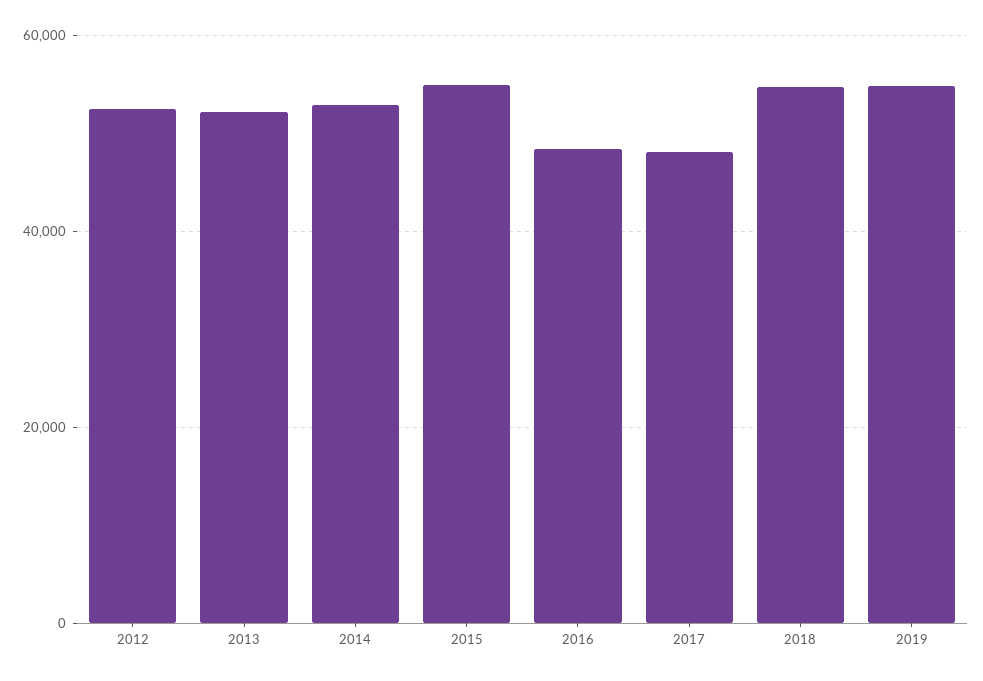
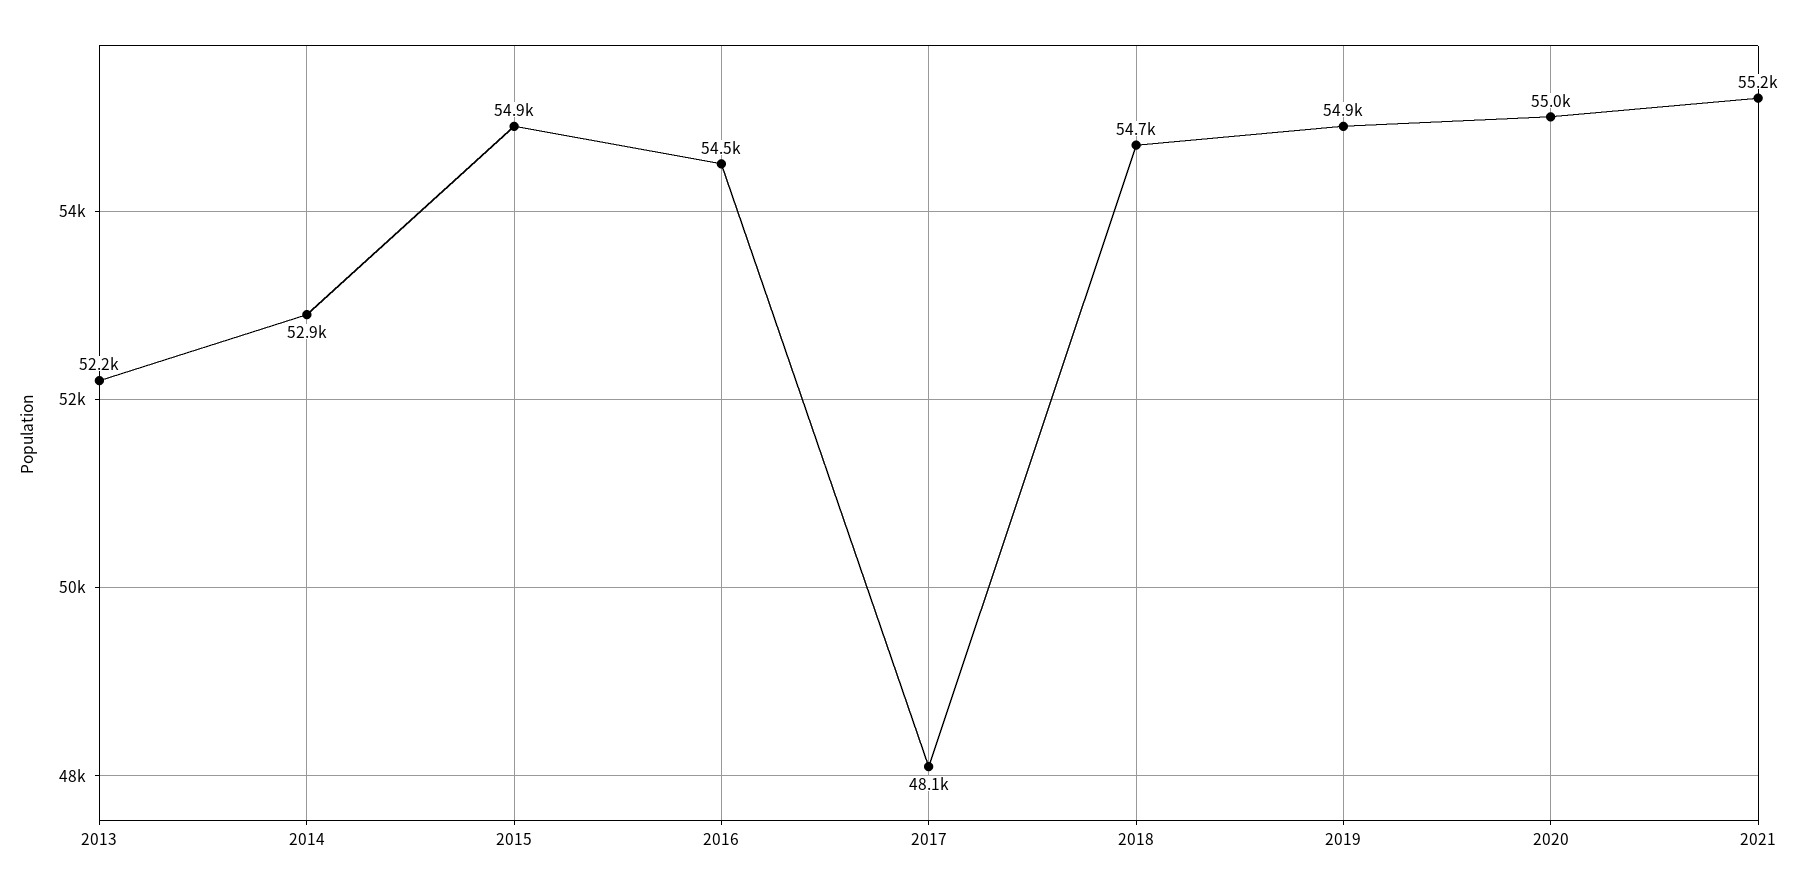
2012: 52000 -> none
2016: 48000 -> 54500
2020: none -> 55000
2021: none -> 55200

